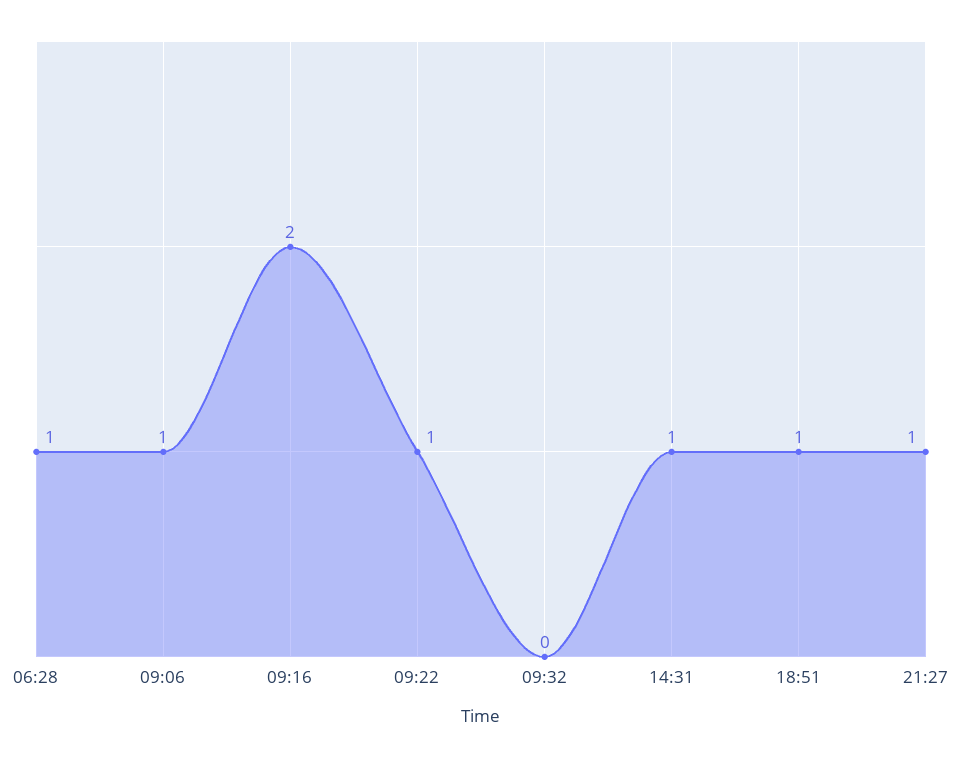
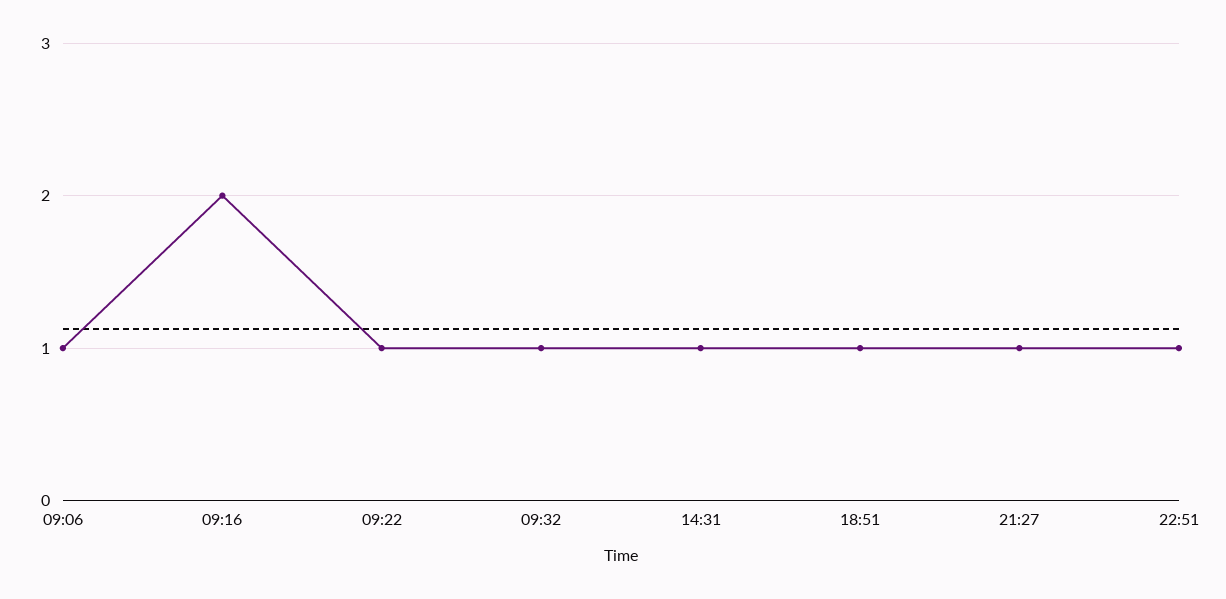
06:28: 1 -> none
09:32: 0 -> 1
22:51: none -> 1

